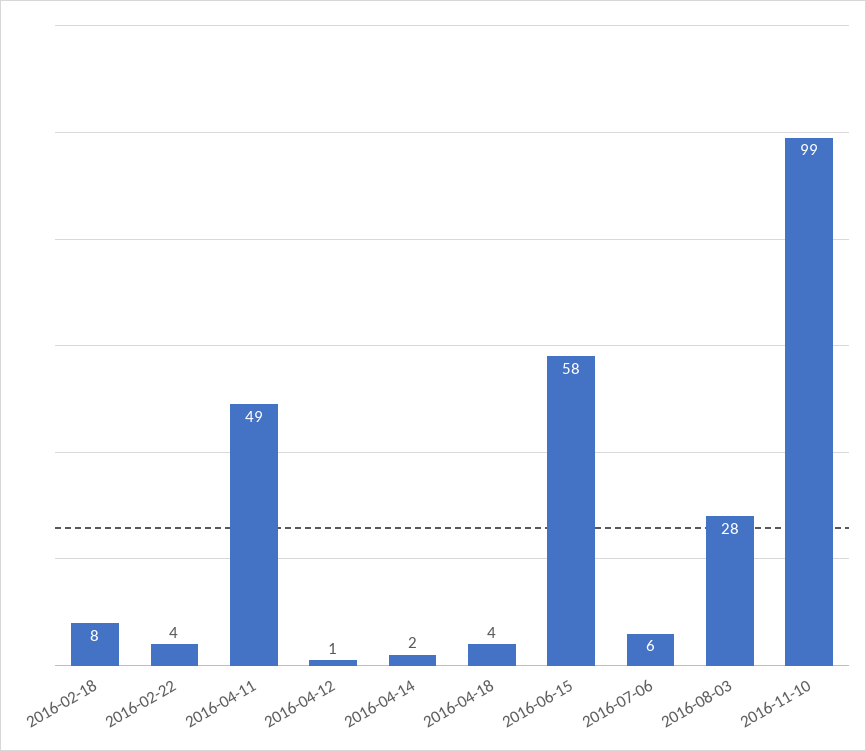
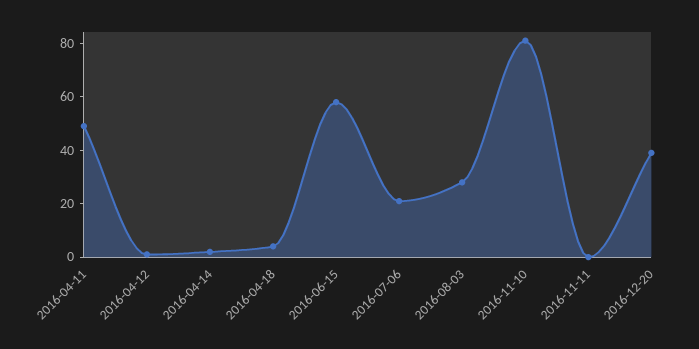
2016-02-18: 8 -> none
2016-02-22: 4 -> none
2016-07-06: 6 -> 20
2016-11-10: 99 -> 80
2016-11-11: none -> 0
2016-12-20: none -> 40

